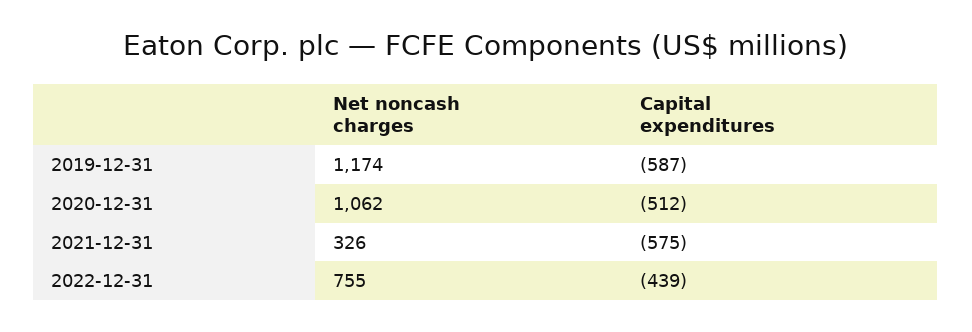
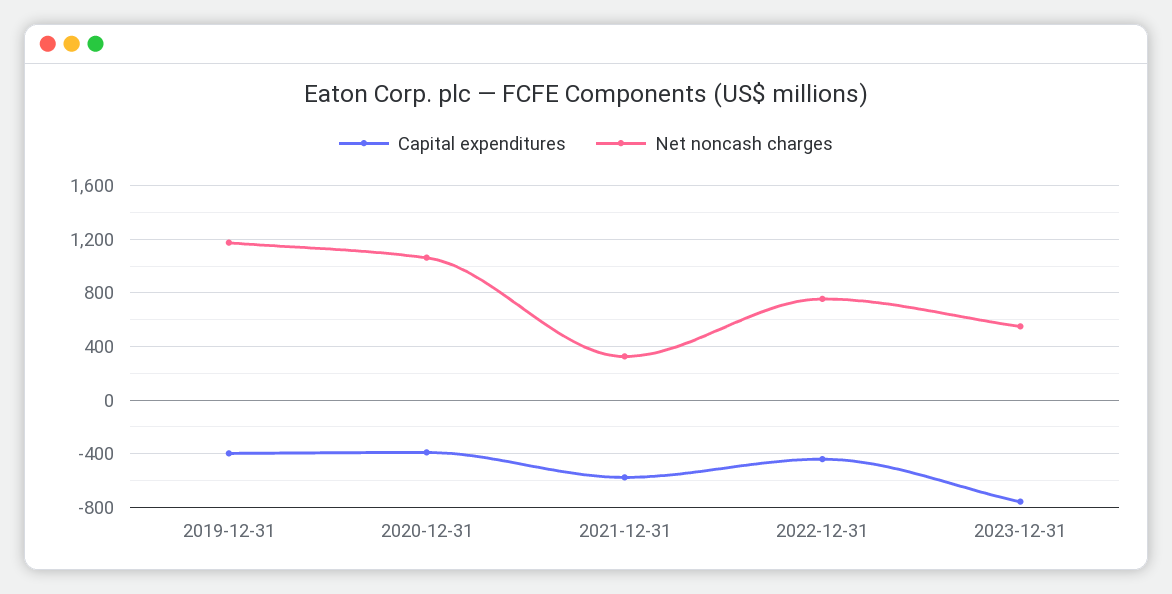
Capital expenditures, 2019-12-31: -587 -> -400
Capital expenditures, 2020-12-31: -512 -> -400
Capital expenditures, 2023-12-31: none -> -750
Net noncash charges, 2023-12-31: none -> 550

